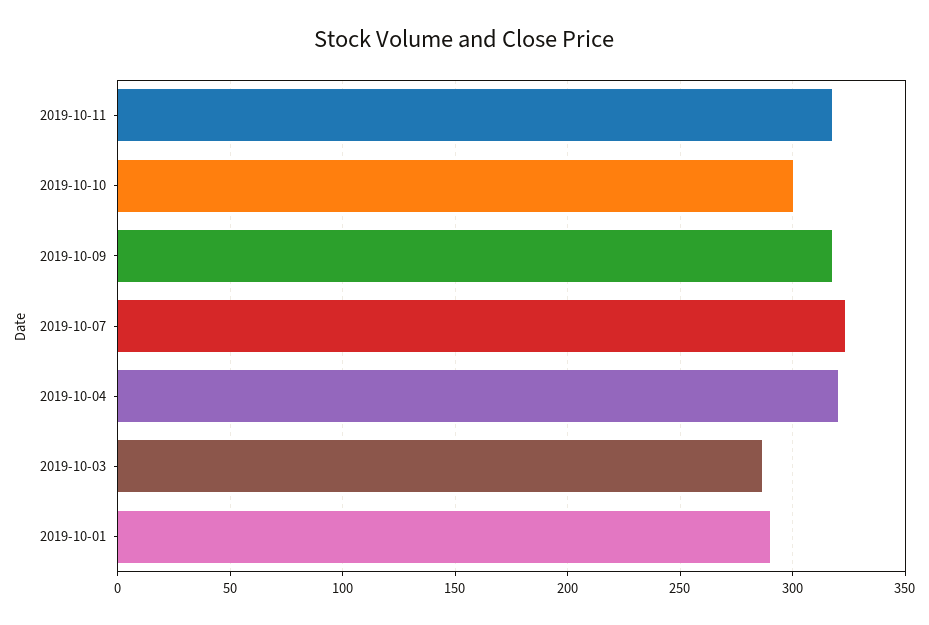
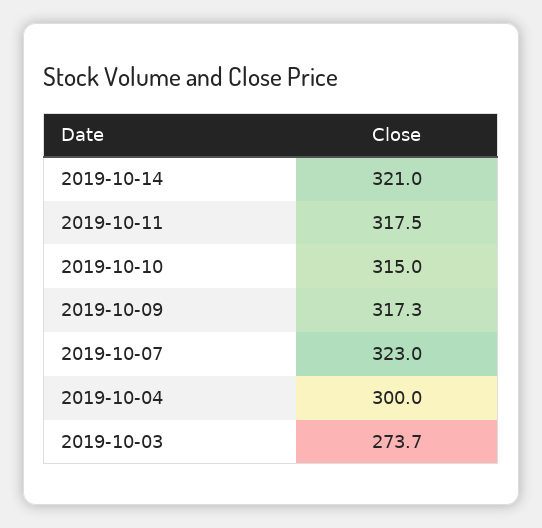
2019-10-10: 300 -> 315
2019-10-04: 320 -> 300
2019-10-03: 285 -> 273.7
2019-10-01: 290 -> none
2019-10-14: none -> 321

